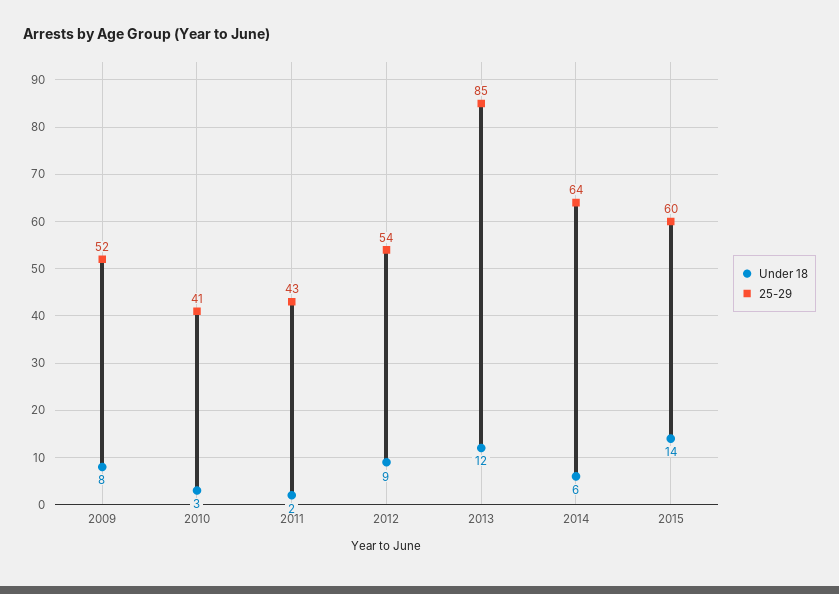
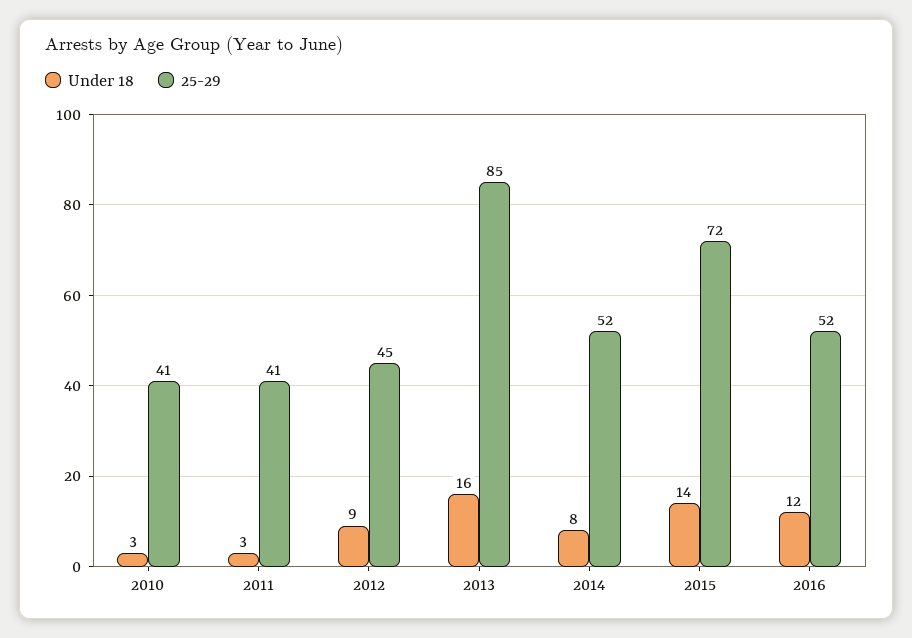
Under 18, 2009: 8 -> none
25-29, 2009: 52 -> none
Under 18, 2011: 2 -> 3
25-29, 2011: 43 -> 41
25-29, 2012: 54 -> 45
Under 18, 2013: 12 -> 16
Under 18, 2014: 6 -> 8
25-29, 2014: 64 -> 52
25-29, 2015: 60 -> 72
Under 18, 2016: none -> 12
25-29, 2016: none -> 52

